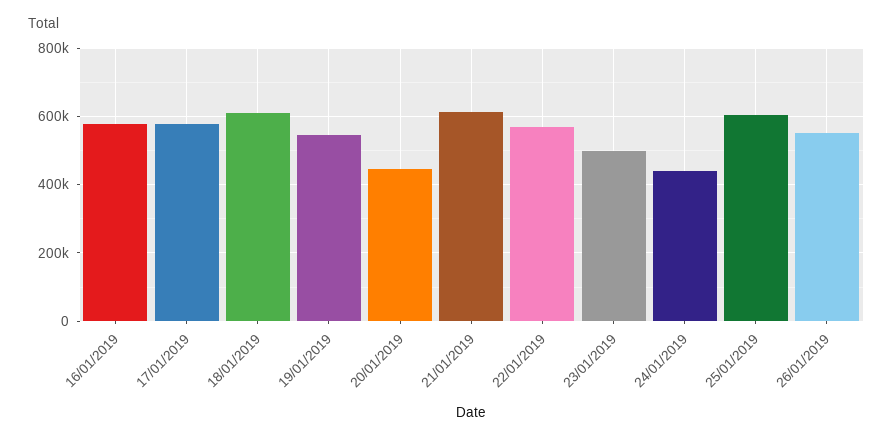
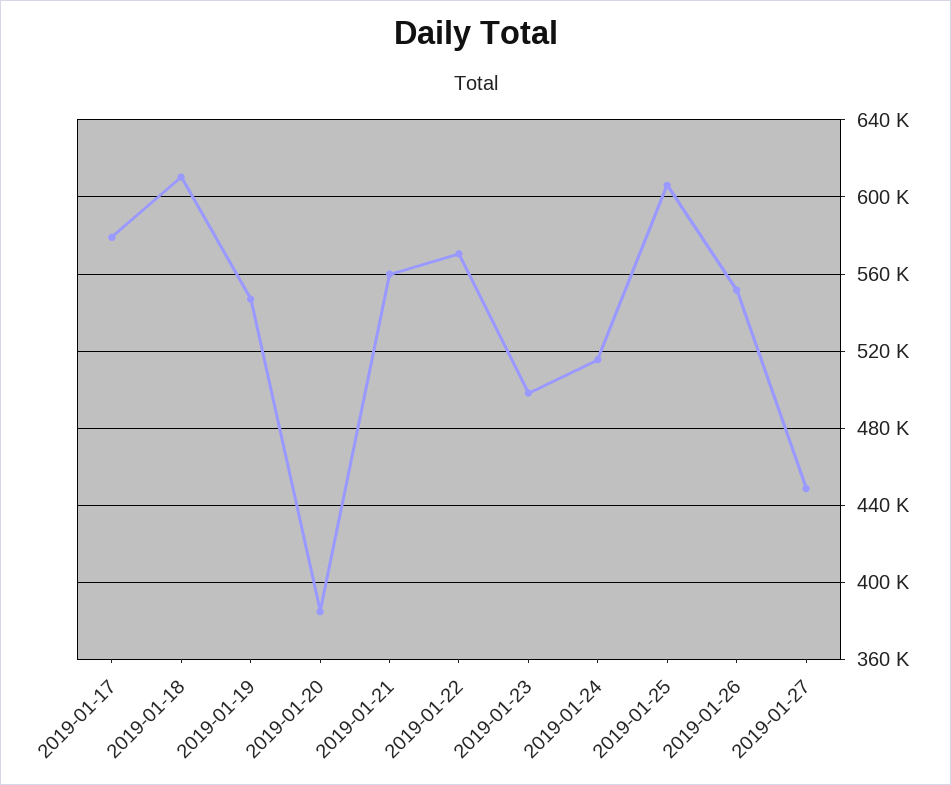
16/01/2019: 580000 -> none
20/01/2019: 440000 -> 385000
21/01/2019: 620000 -> 560000
24/01/2019: 440000 -> 515000
2019-01-27: none -> 450000

